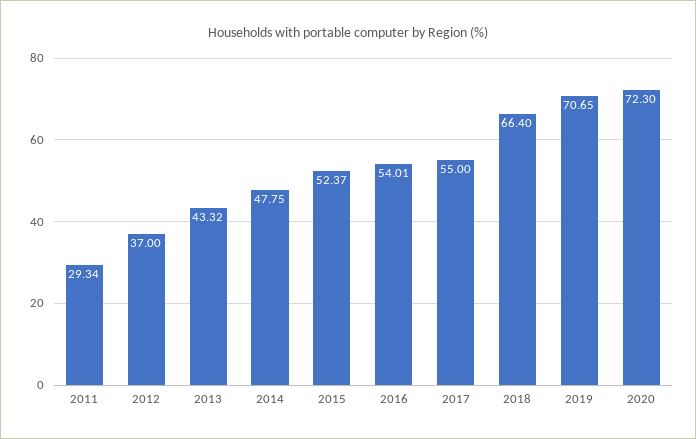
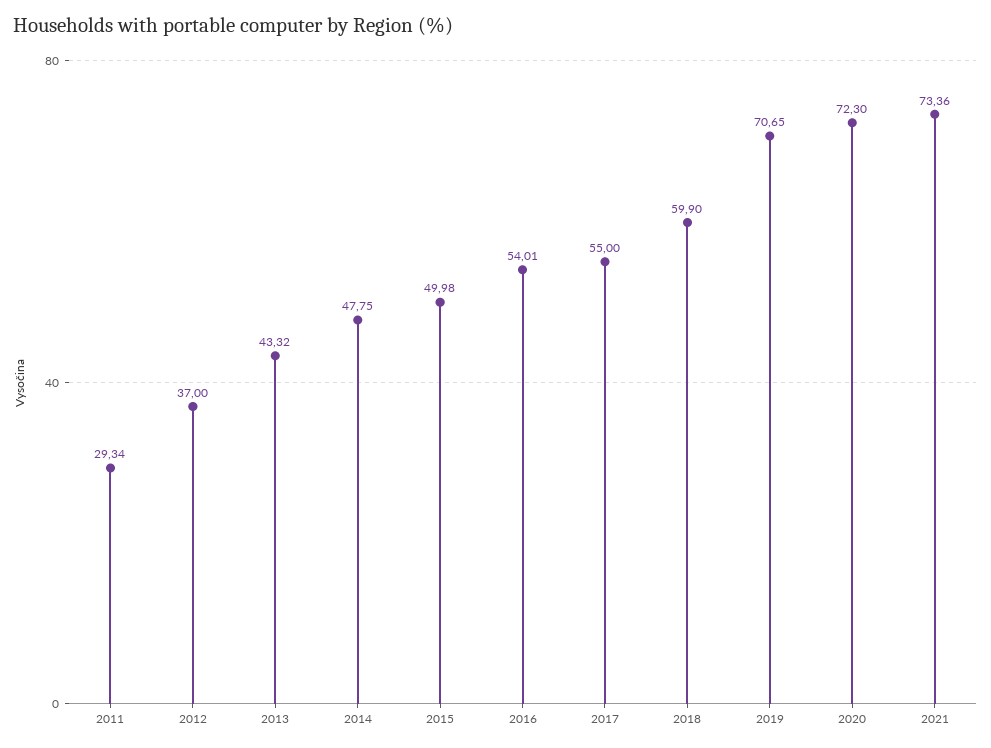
2015: 52.37 -> 49.98
2018: 66.4 -> 59.9
2021: none -> 73.36

